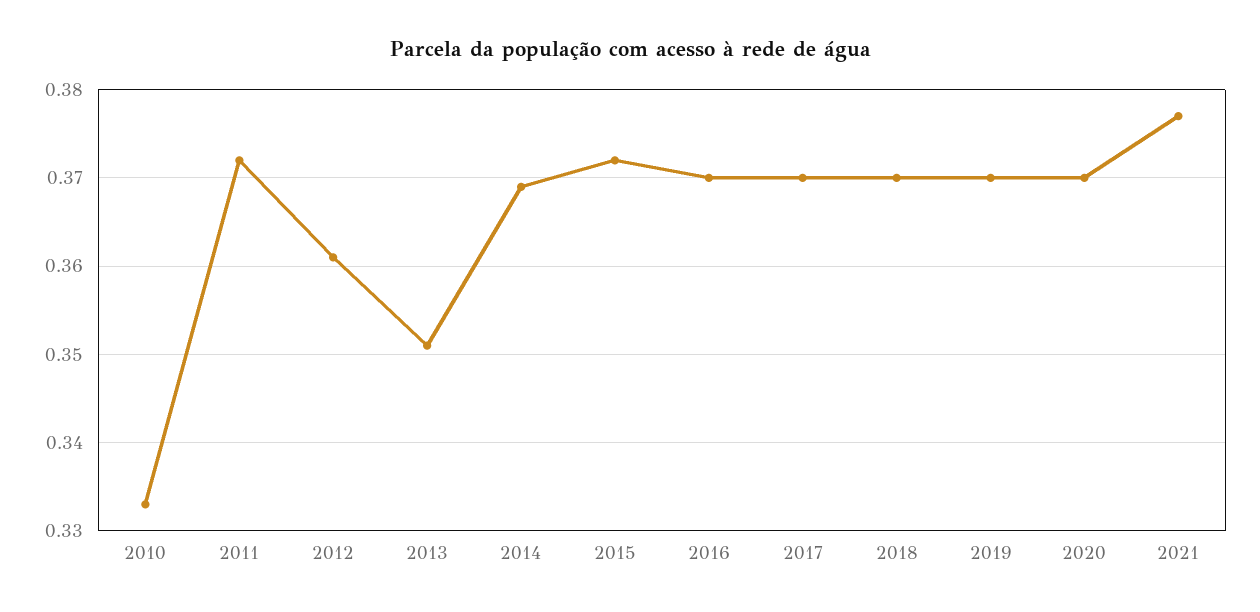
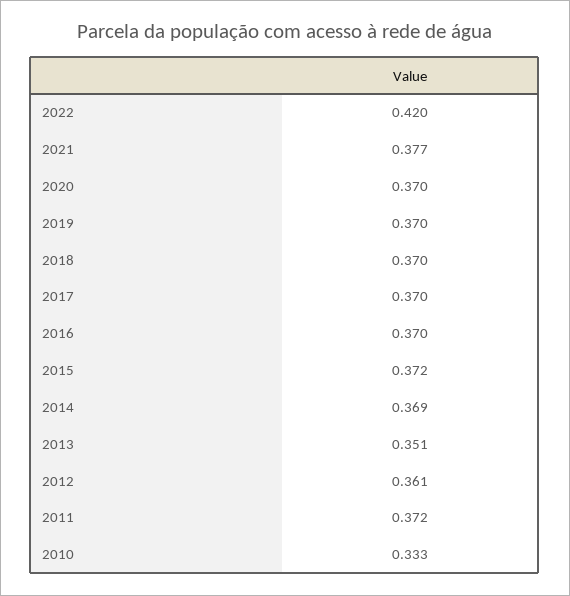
2022: none -> 0.42

